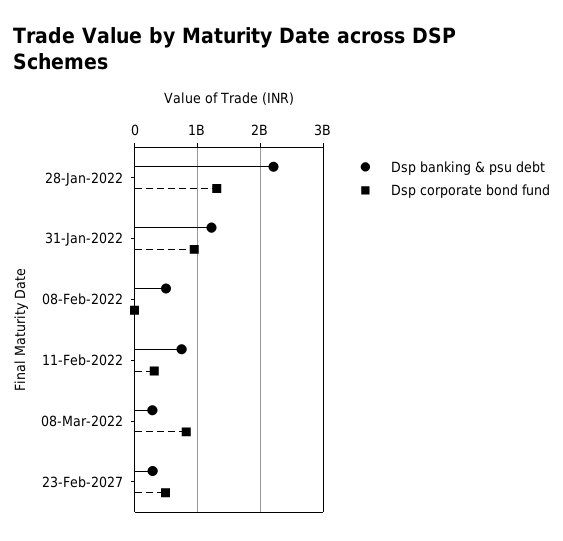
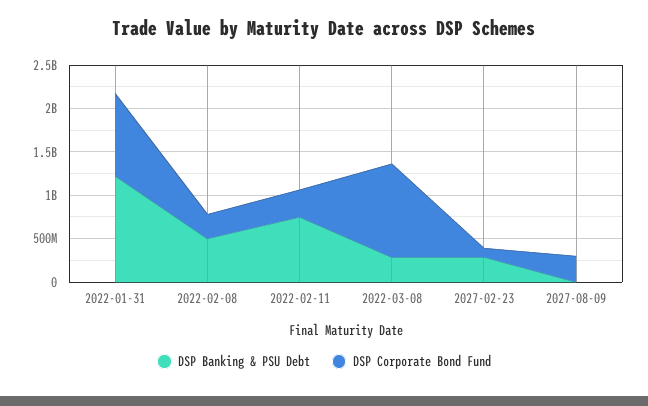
Dsp banking & psu debt, 28-Jan-2022: 2200000000 -> none
Dsp corporate bond fund, 28-Jan-2022: 1300000000 -> none
Dsp corporate bond fund, 08-Feb-2022: 0 -> 300000000
Dsp corporate bond fund, 08-Mar-2022: 800000000 -> 1100000000
Dsp corporate bond fund, 23-Feb-2027: 500000000 -> 100000000
Dsp banking & psu debt, 2027-08-09: none -> 0
Dsp corporate bond fund, 2027-08-09: none -> 300000000

